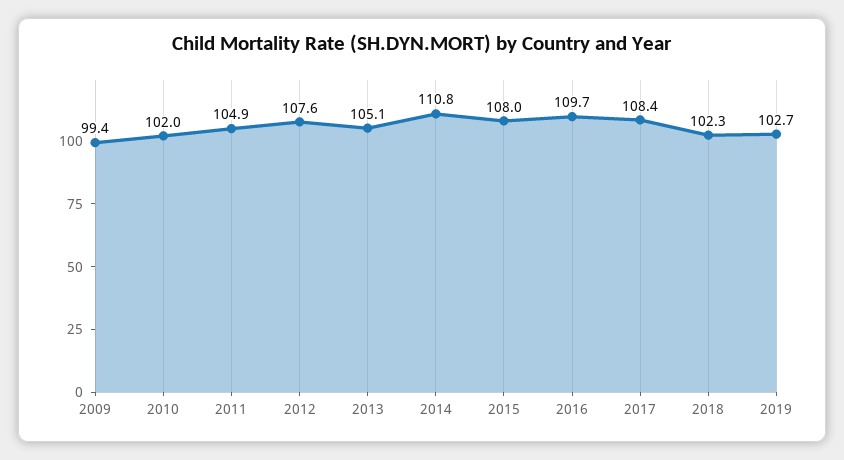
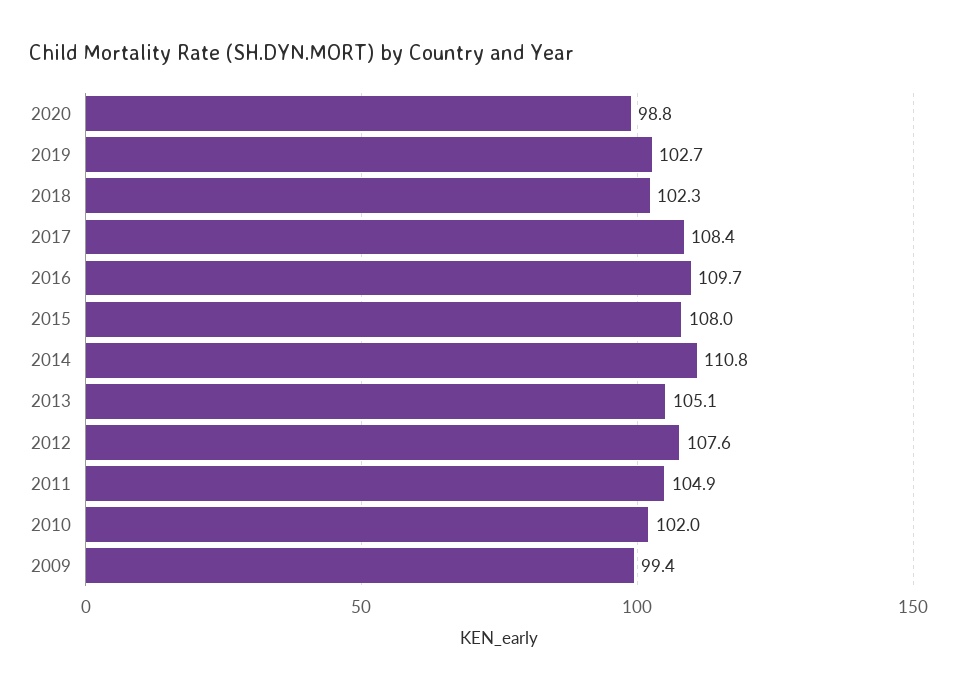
2020: none -> 98.8

